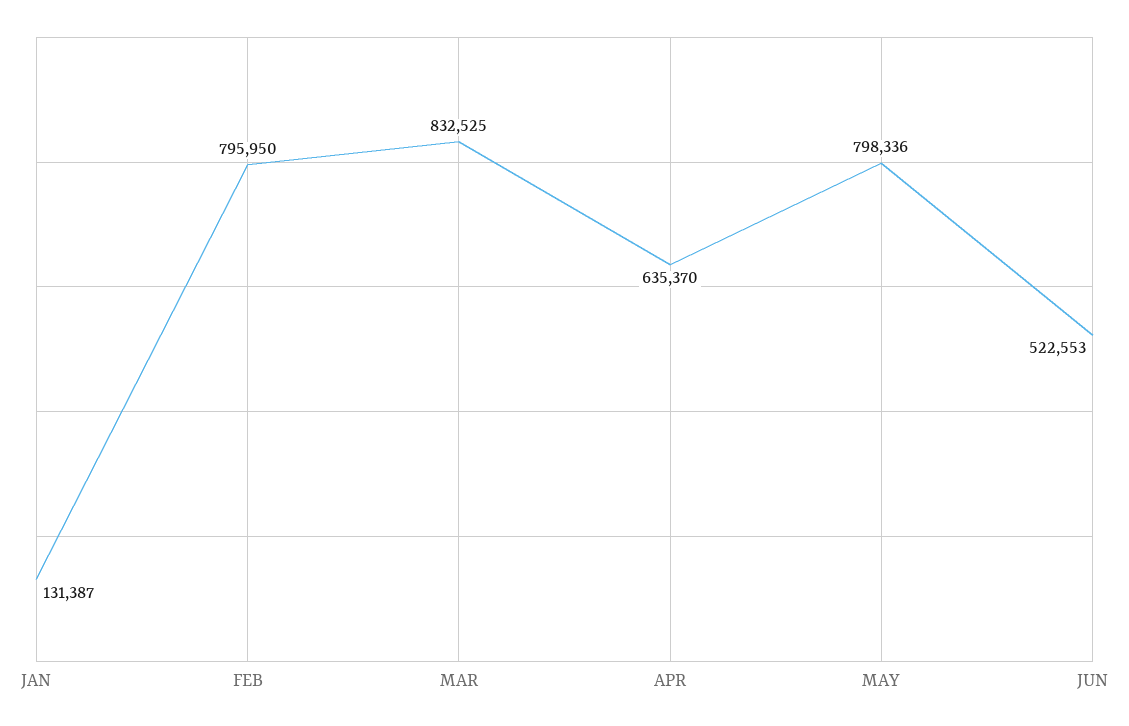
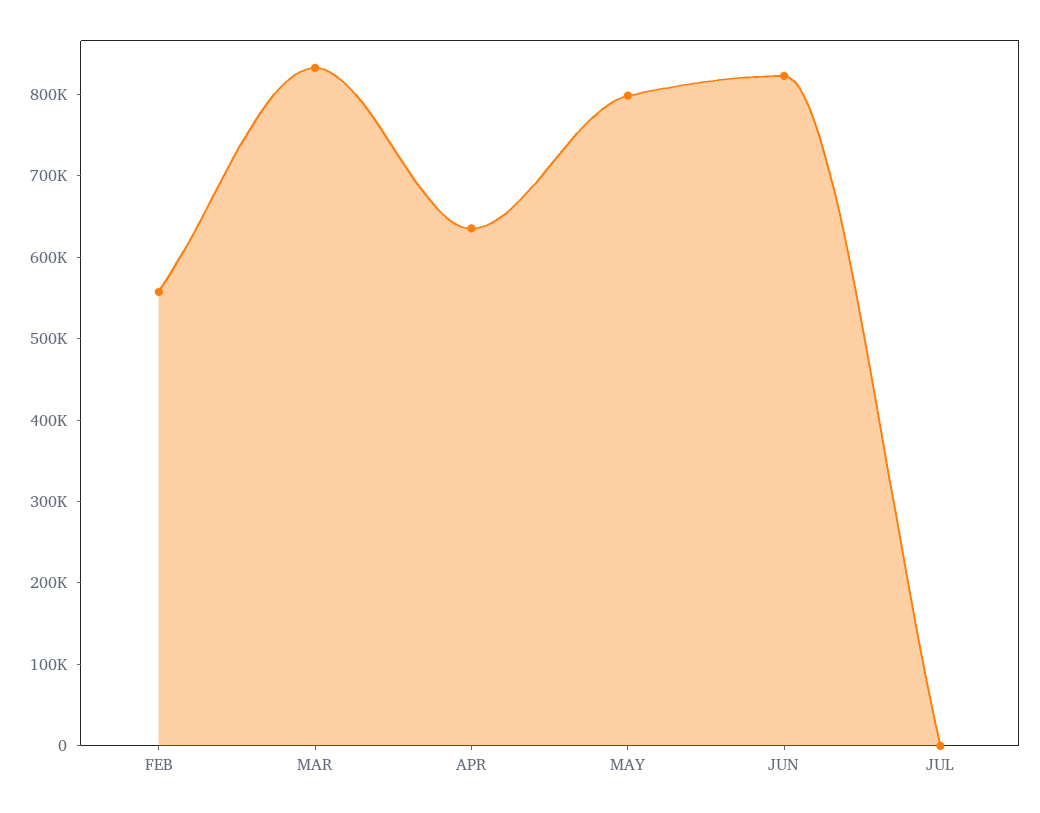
JAN: 131387 -> none
FEB: 795950 -> 560000
JUN: 522553 -> 820000
JUL: none -> 0

